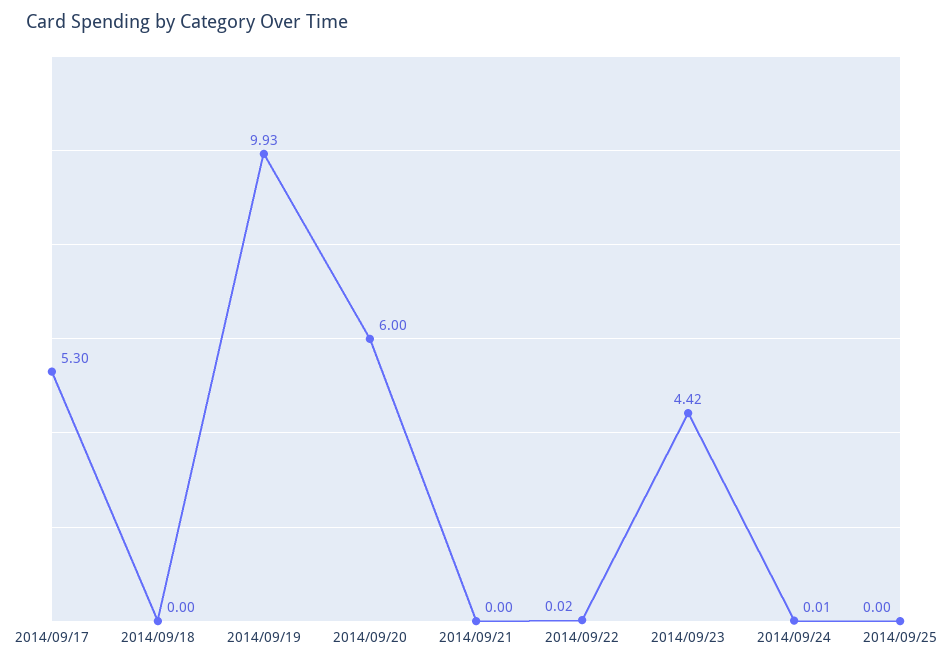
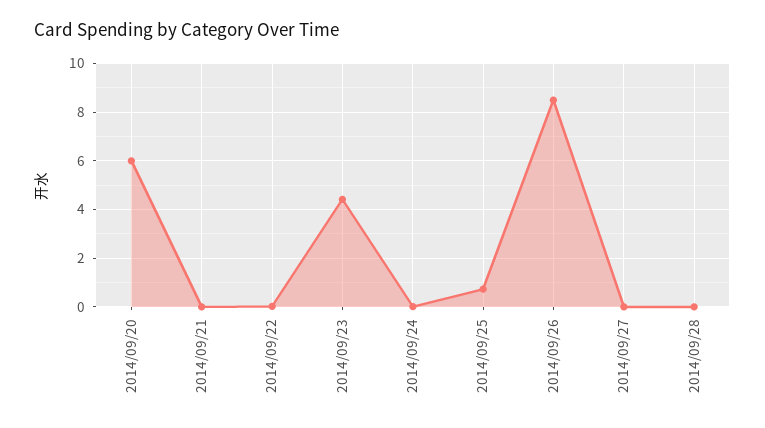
2014/09/17: 5.3 -> none
2014/09/18: 0 -> none
2014/09/19: 9.93 -> none
2014/09/25: 0 -> 0.75
2014/09/26: none -> 8.5
2014/09/27: none -> 0
2014/09/28: none -> 0

